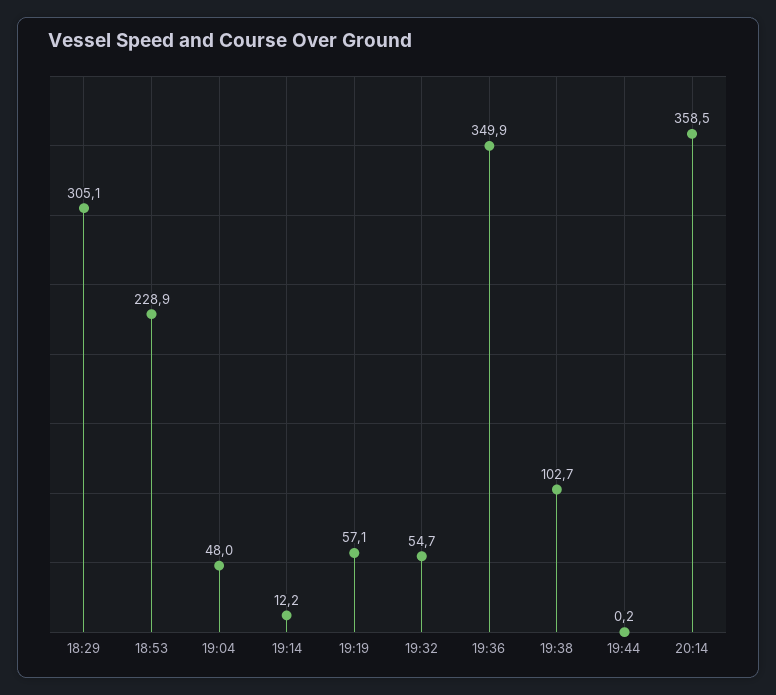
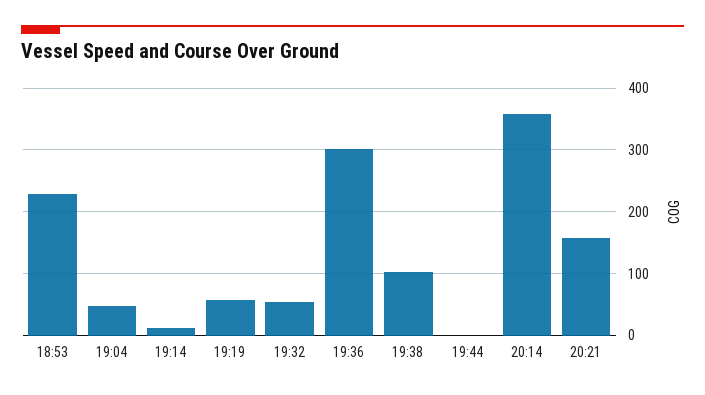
18:29: 305.1 -> none
19:36: 349.9 -> 300
20:21: none -> 160

